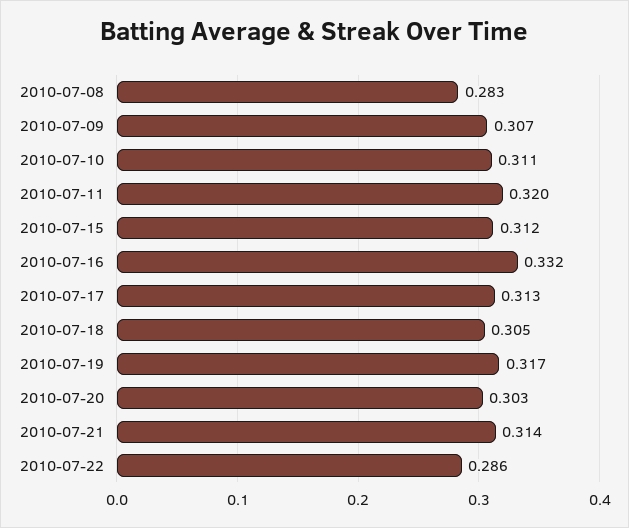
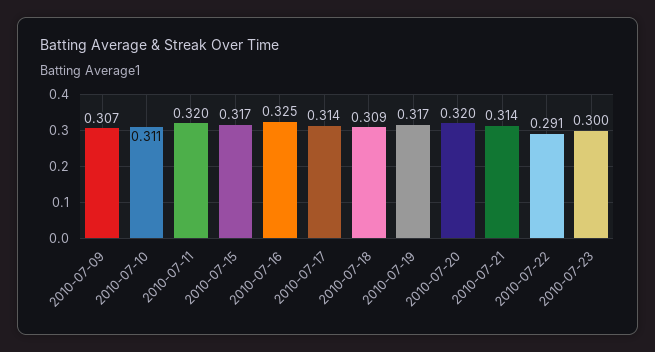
2010-07-08: 0.283 -> none
2010-07-15: 0.312 -> 0.317
2010-07-16: 0.332 -> 0.325
2010-07-17: 0.313 -> 0.314
2010-07-18: 0.305 -> 0.309
2010-07-20: 0.303 -> 0.32
2010-07-22: 0.286 -> 0.291
2010-07-23: none -> 0.3

